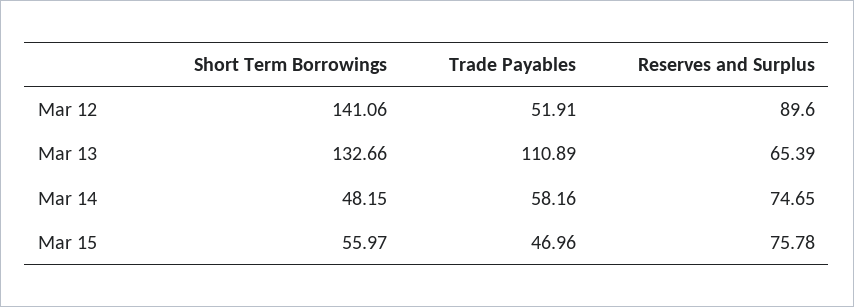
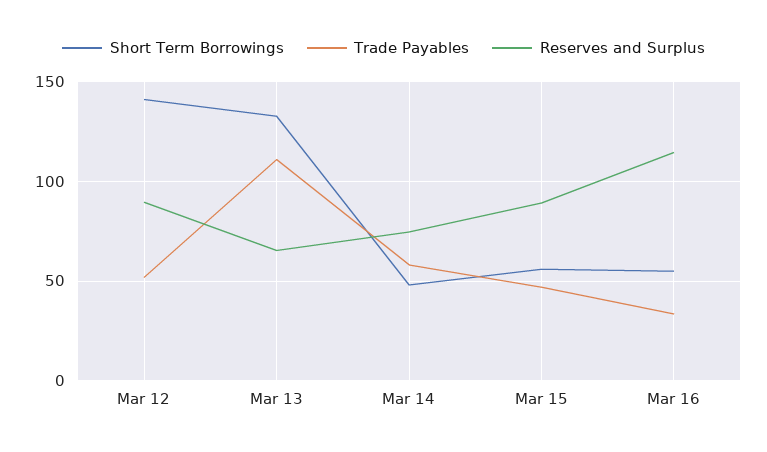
Reserves and Surplus, Mar 15: 75.78 -> 90
Short Term Borrowings, Mar 16: none -> 55
Trade Payables, Mar 16: none -> 35
Reserves and Surplus, Mar 16: none -> 115

